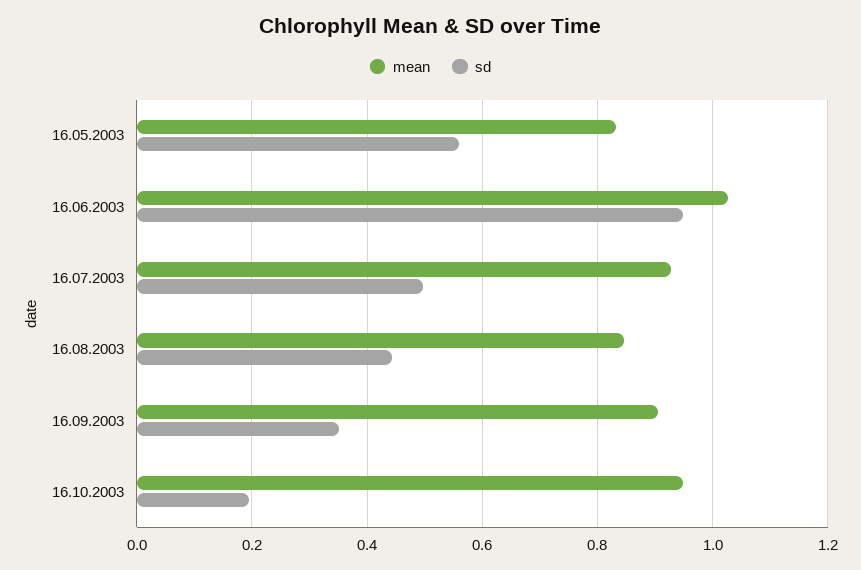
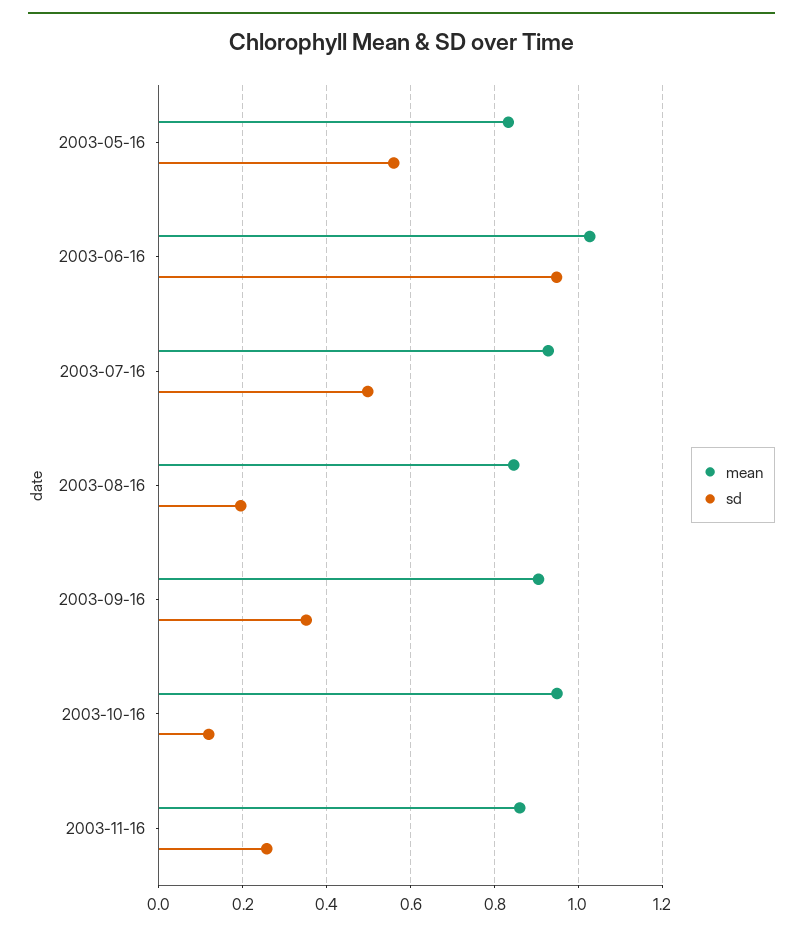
sd, 16.08.2003: 0.44 -> 0.2
sd, 16.10.2003: 0.2 -> 0.12
mean, 2003-11-16: none -> 0.86
sd, 2003-11-16: none -> 0.26

